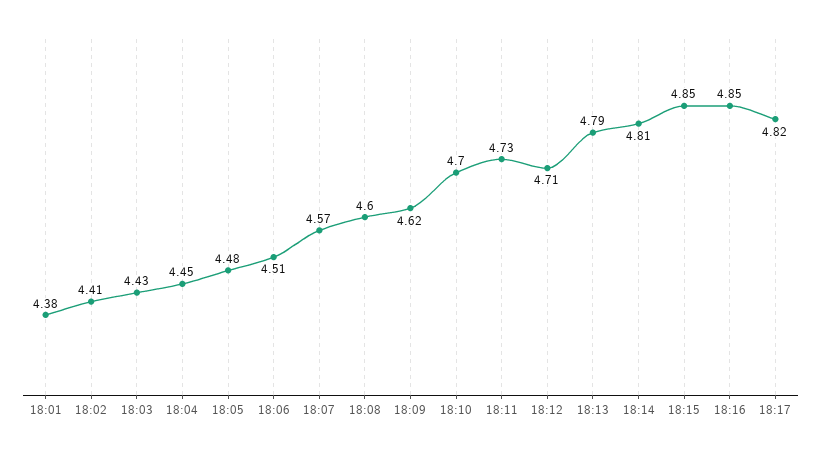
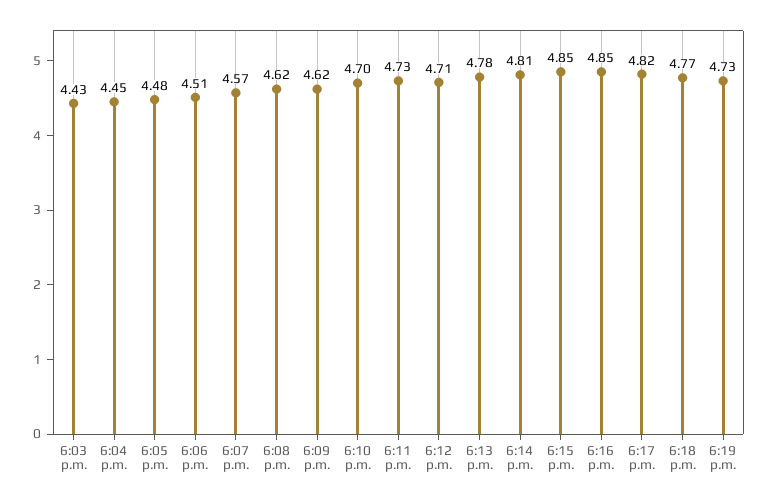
18:01: 4.38 -> none
18:02: 4.41 -> none
18:08: 4.6 -> 4.62
18:13: 4.79 -> 4.78
6:18 p.m.: none -> 4.77
6:19 p.m.: none -> 4.73

